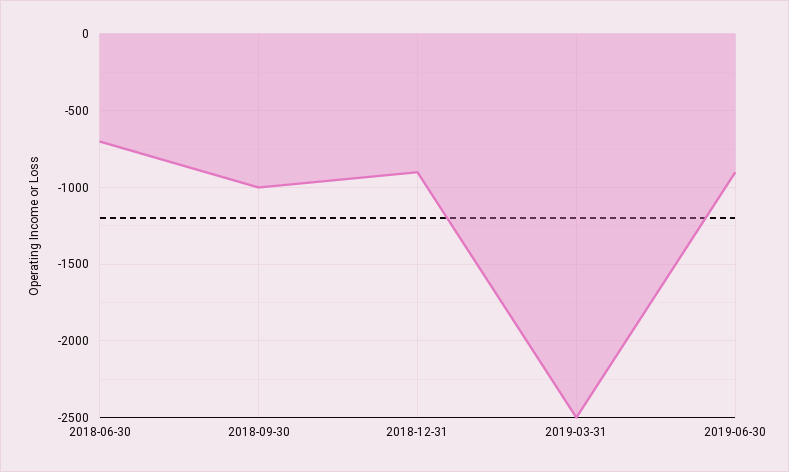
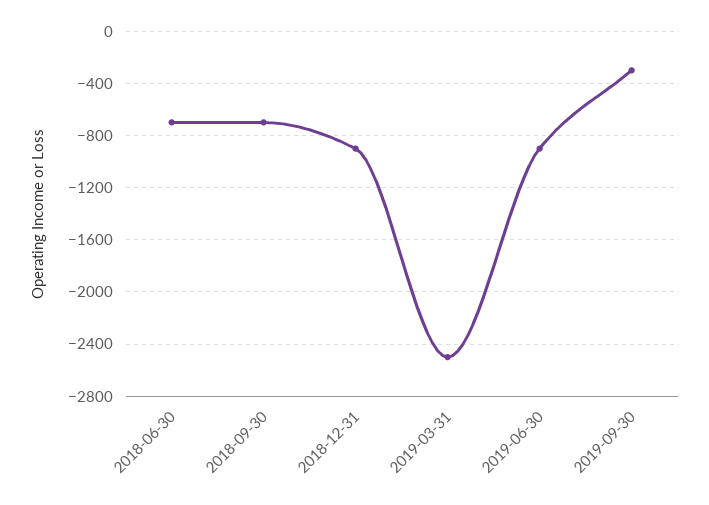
2018-09-30: -1000 -> -700
2019-09-30: none -> -300

